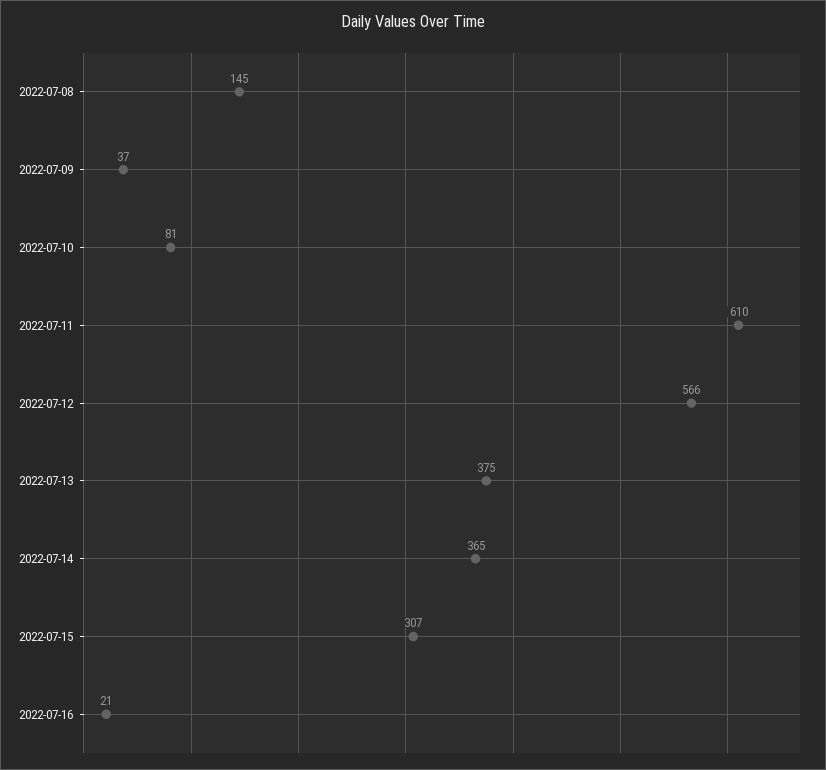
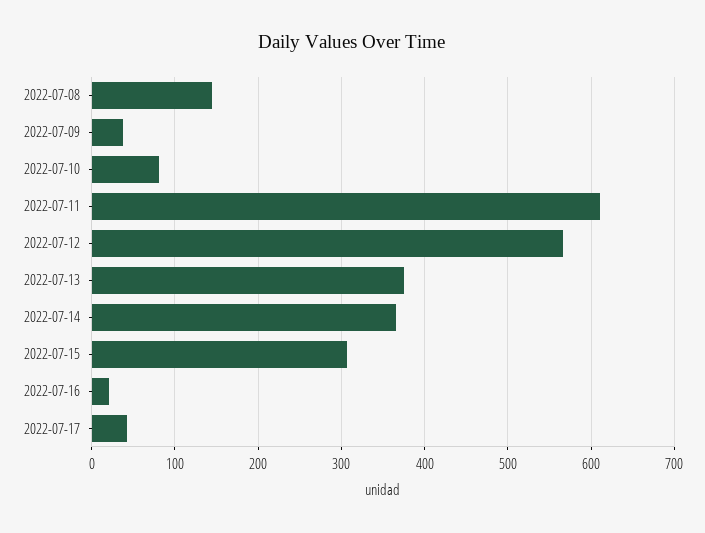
2022-07-17: none -> 40

